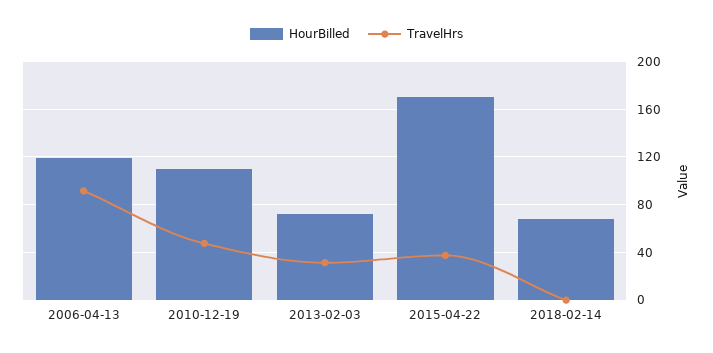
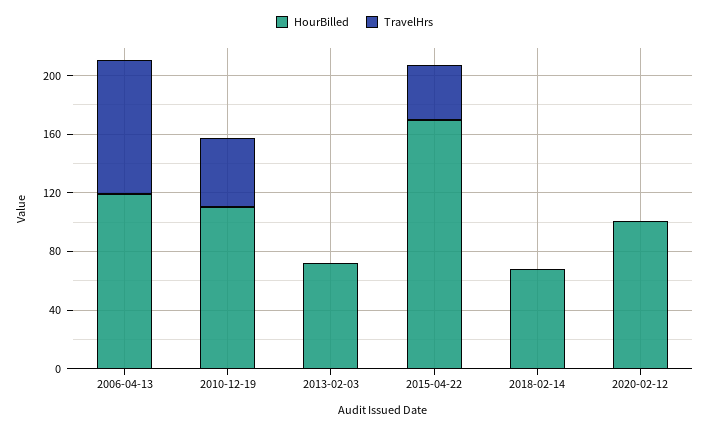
TravelHrs, 2013-02-03: 30 -> 0
HourBilled, 2020-02-12: none -> 100
TravelHrs, 2020-02-12: none -> 0

